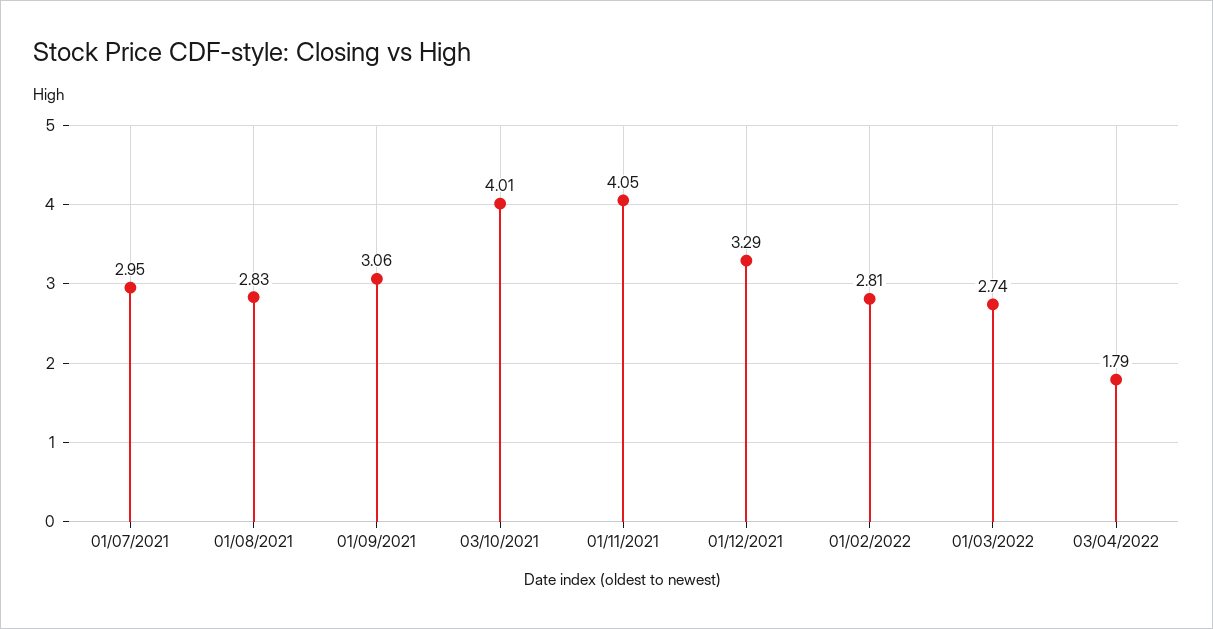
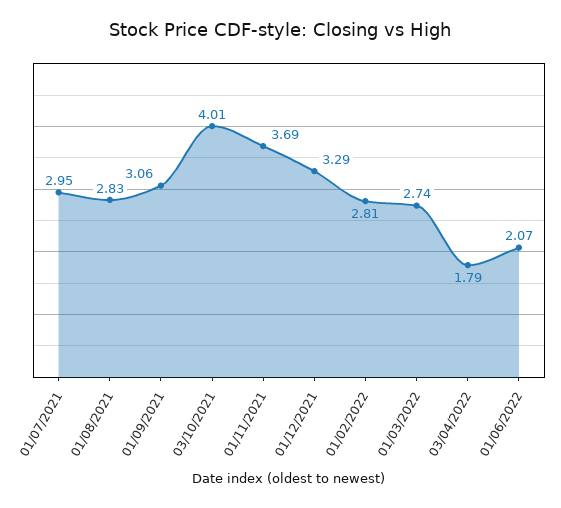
01/11/2021: 4.05 -> 3.69
01/06/2022: none -> 2.07

